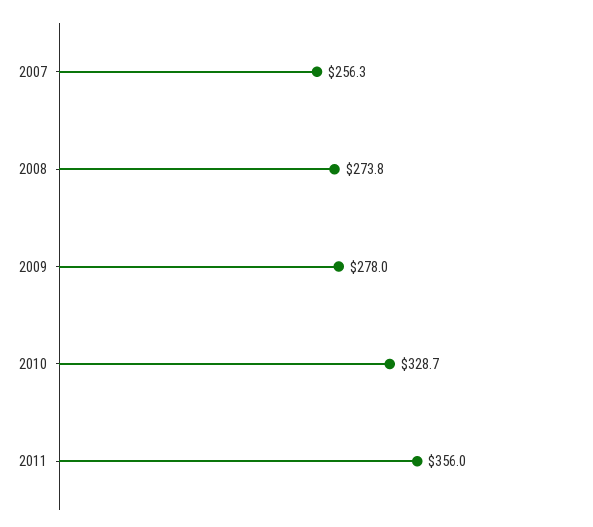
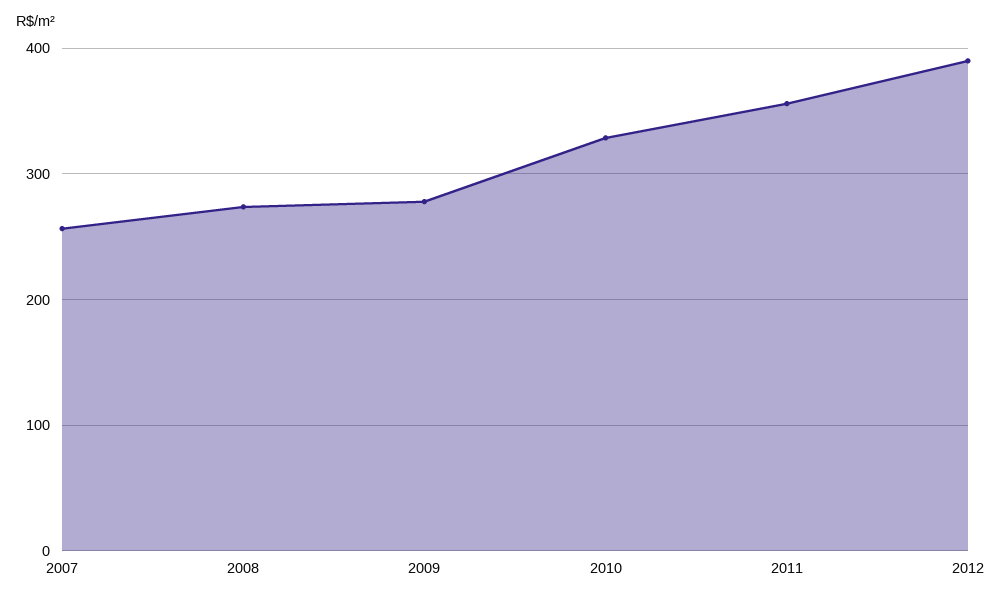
2012: none -> 390

